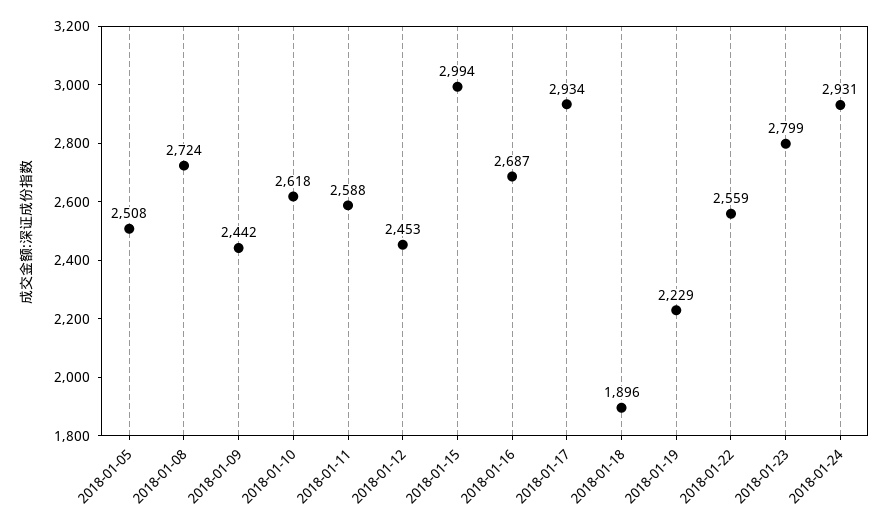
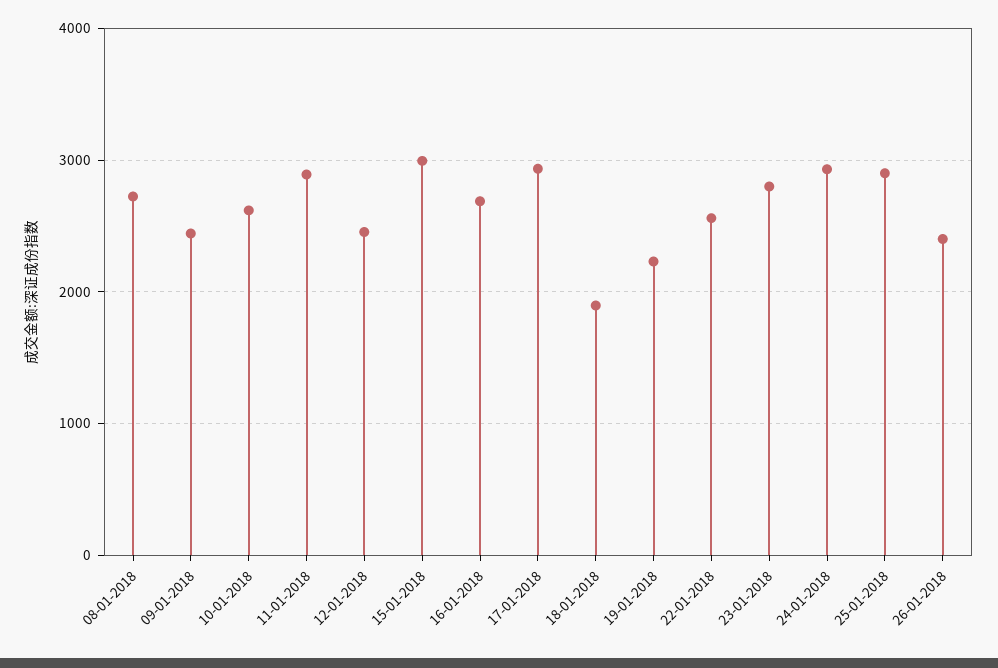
2018-01-05: 2508 -> none
2018-01-11: 2588 -> 2900
25-01-2018: none -> 2900
26-01-2018: none -> 2400

